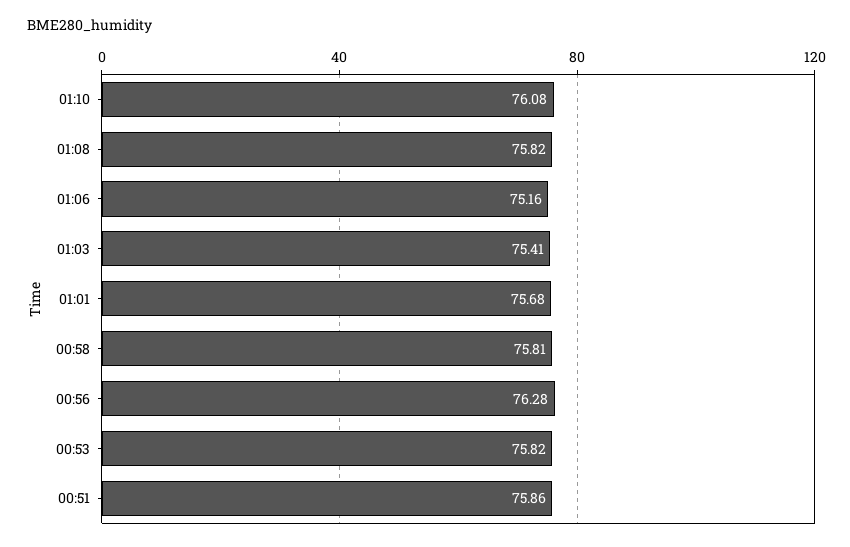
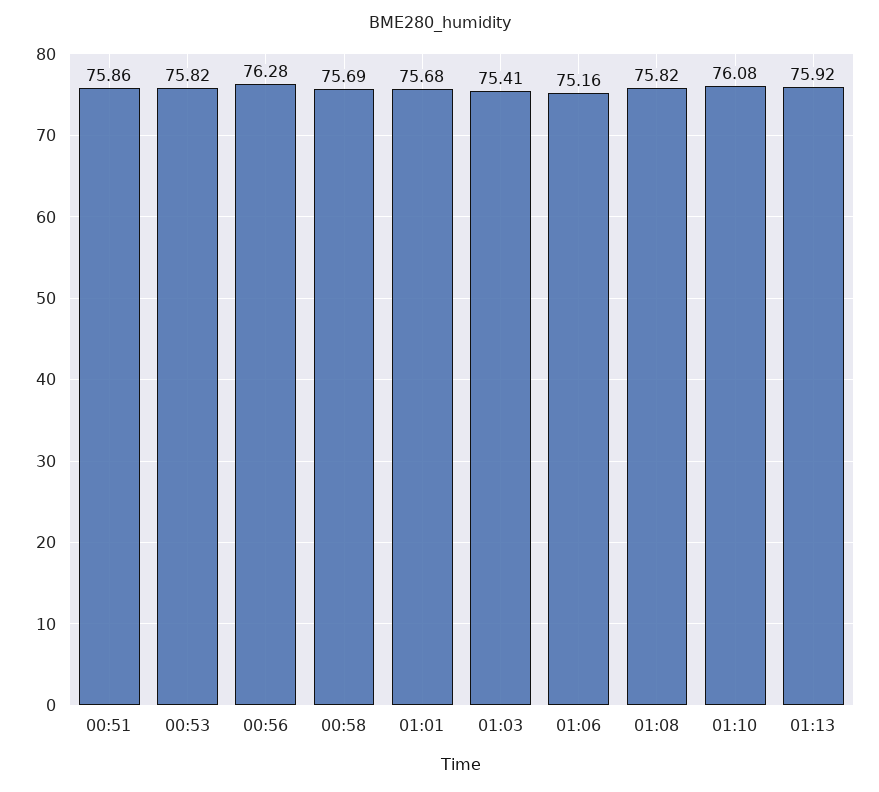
00:58: 75.81 -> 75.69
01:13: none -> 75.92

